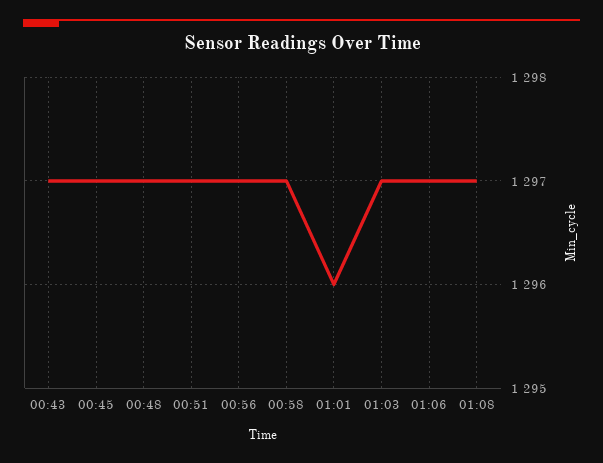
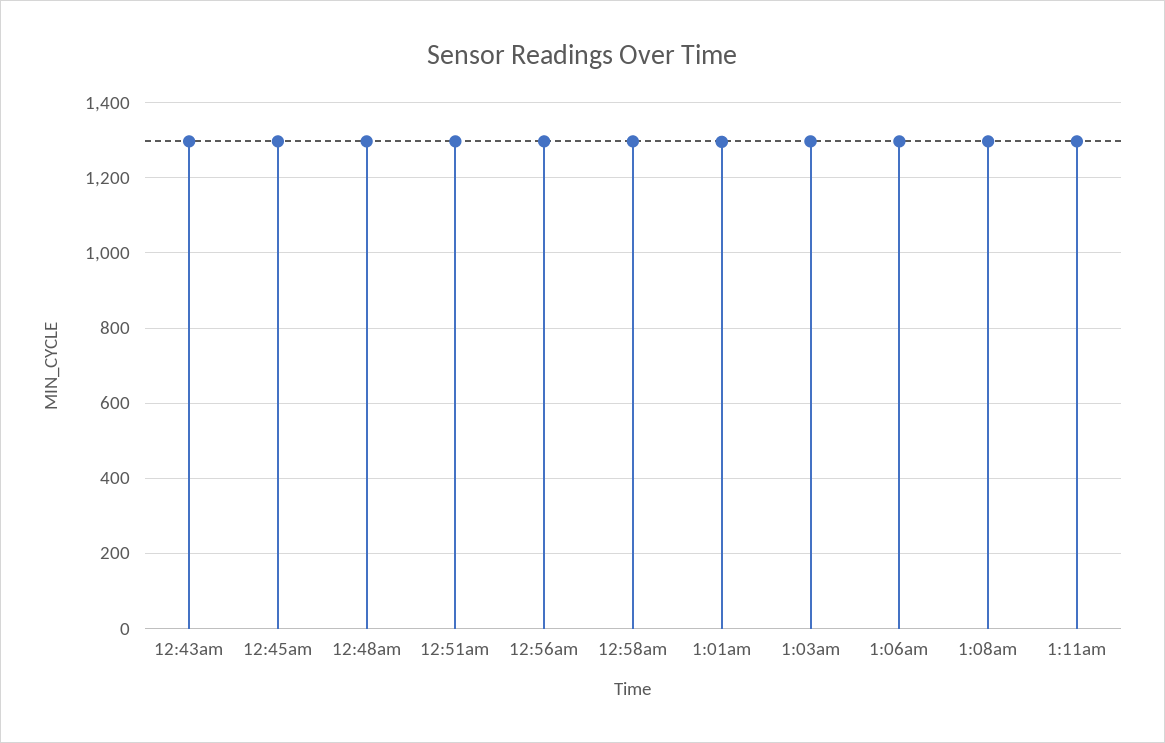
1:11am: none -> 1300

